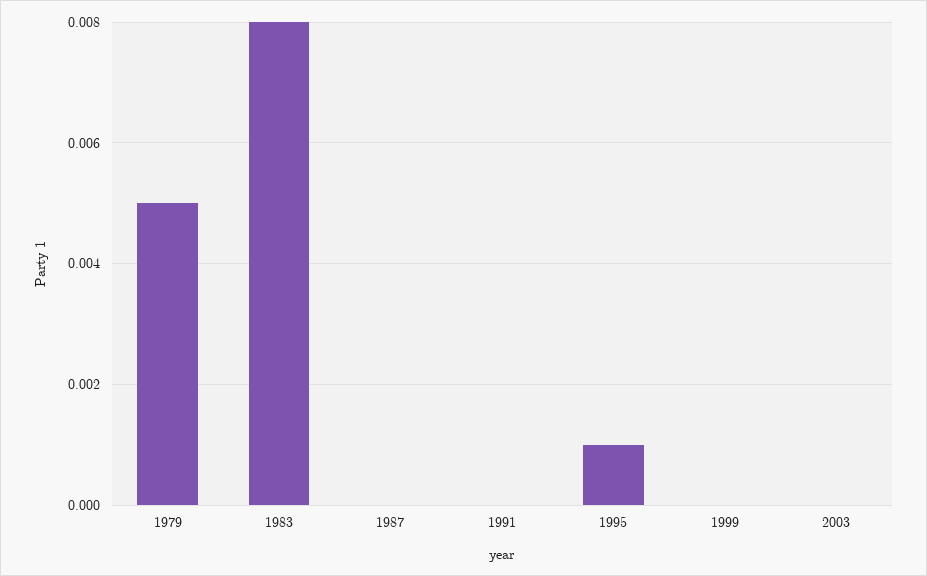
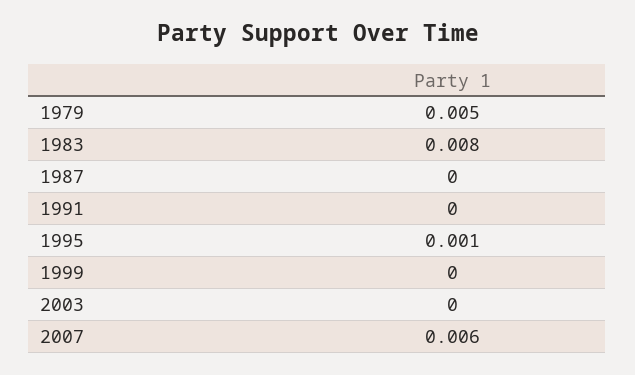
2007: none -> 0.006

